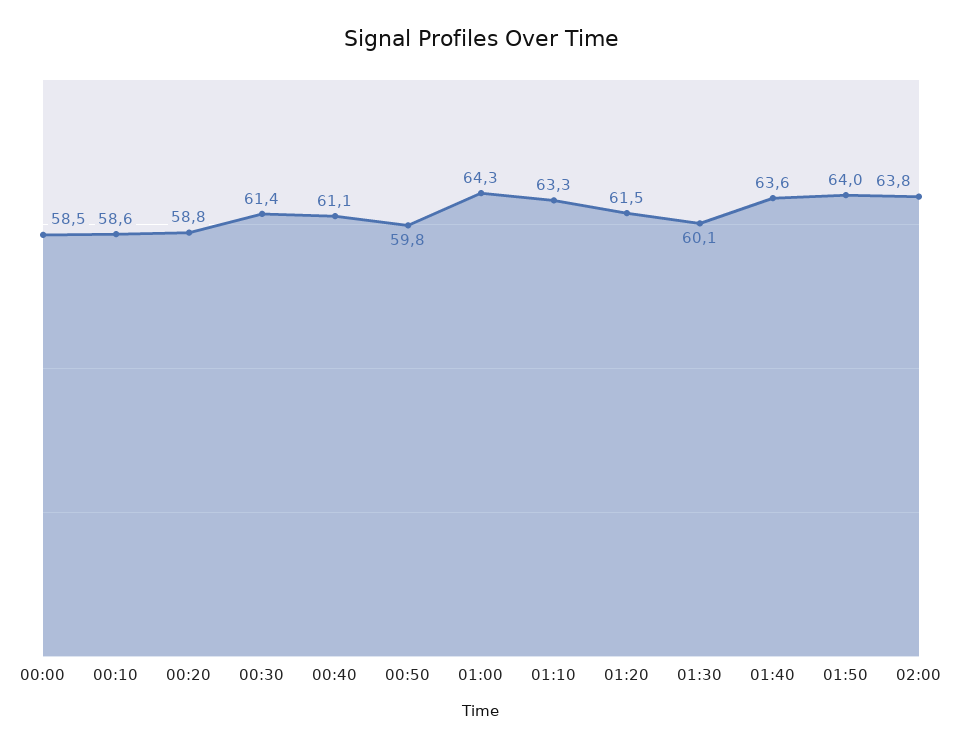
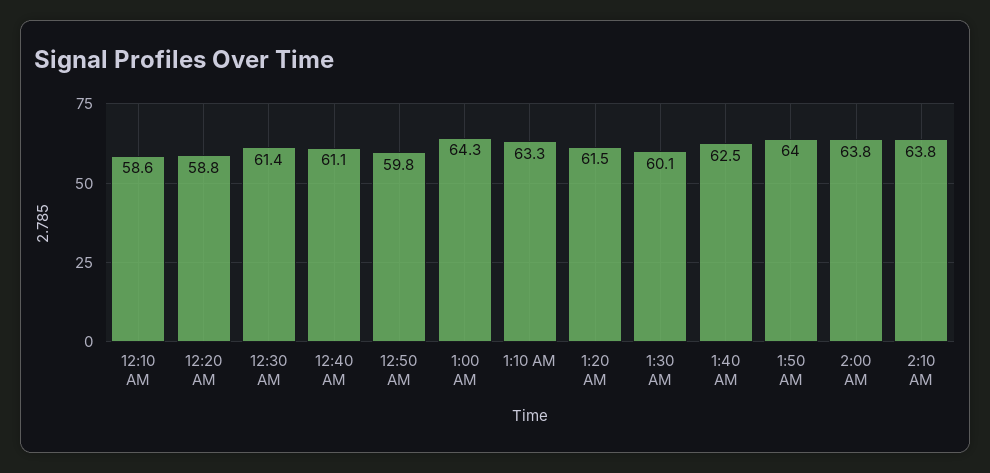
00:00: 58.5 -> none
01:40: 63.6 -> 62.5
2:10 AM: none -> 63.8

